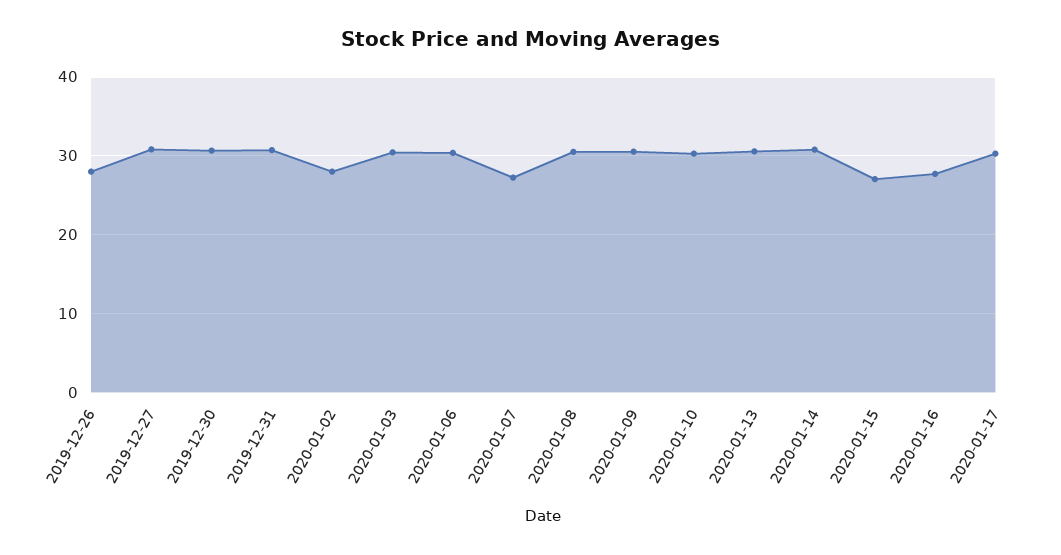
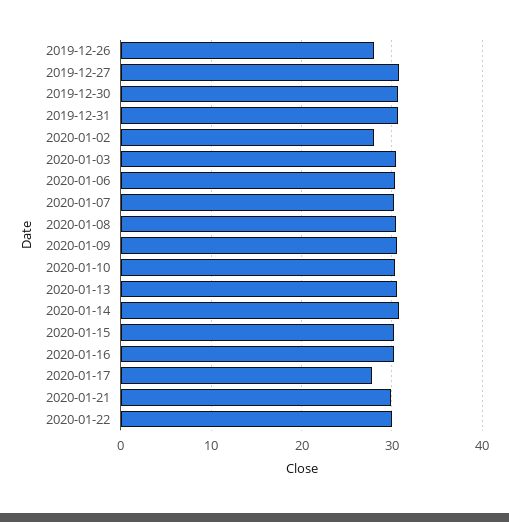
2020-01-07: 27 -> 30
2020-01-15: 27 -> 30
2020-01-16: 28 -> 30
2020-01-17: 30 -> 28
2020-01-21: none -> 30
2020-01-22: none -> 30

